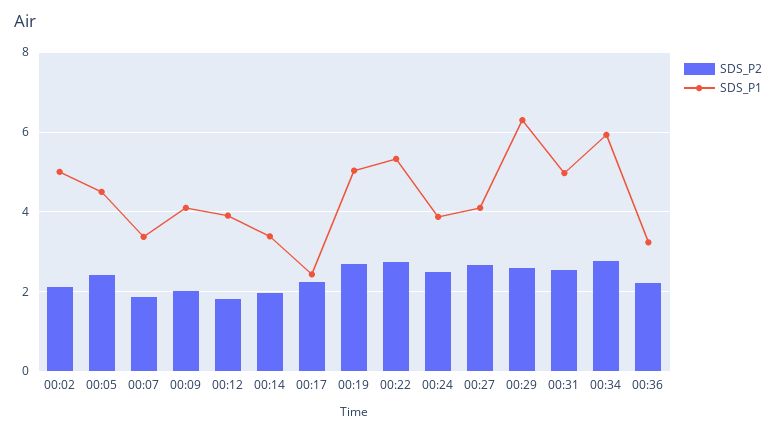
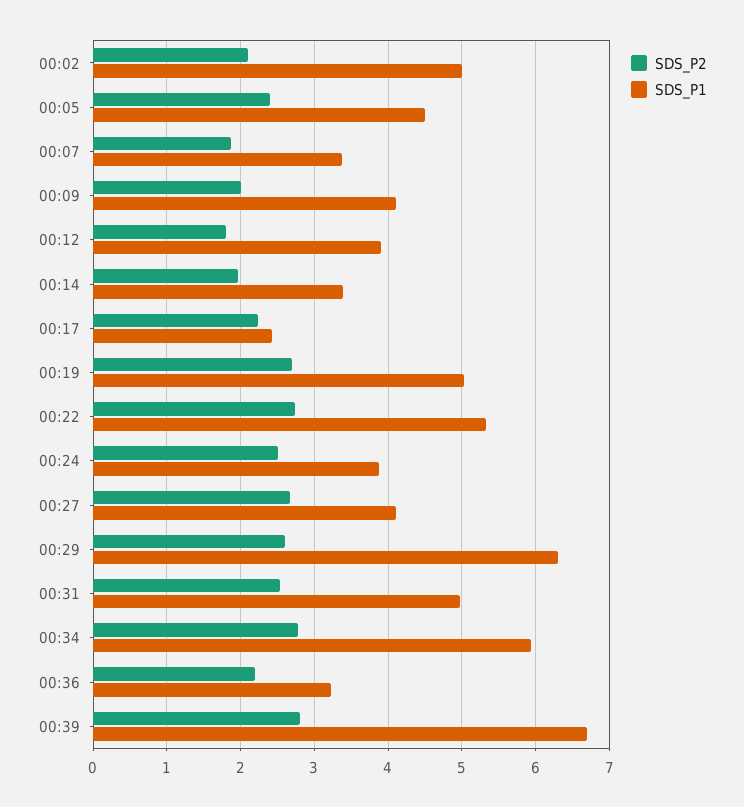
SDS_P2, 00:39: none -> 2.8
SDS_P1, 00:39: none -> 6.7

